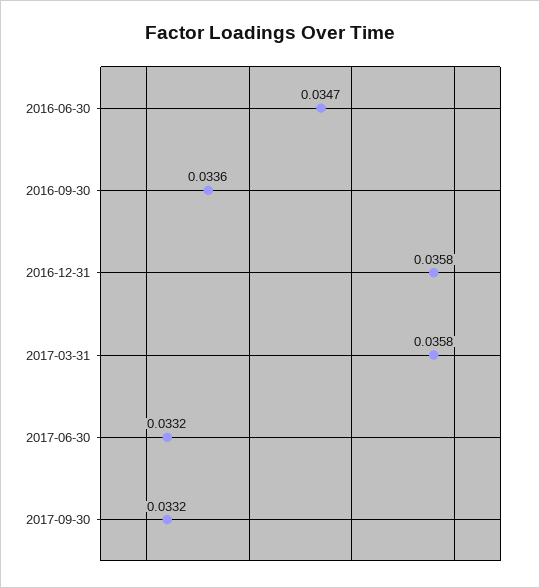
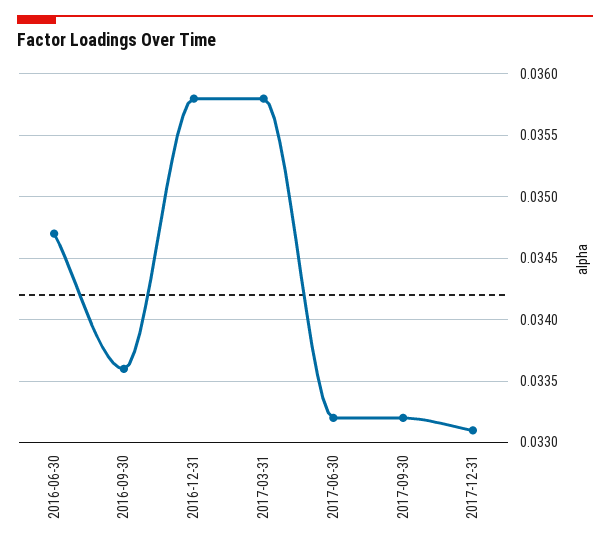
2017-12-31: none -> 0.0331

